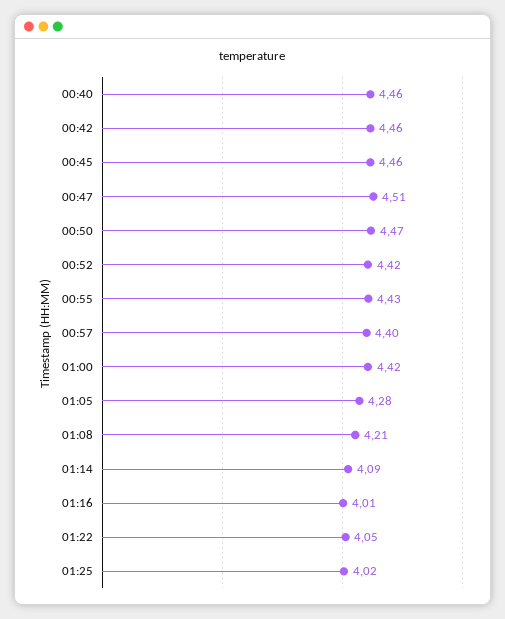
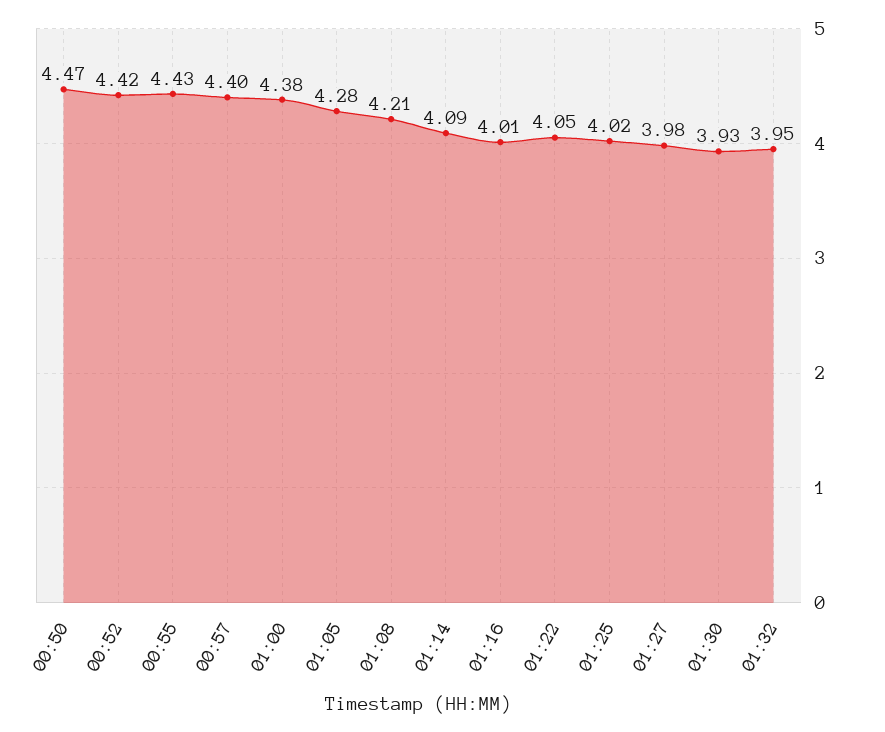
00:40: 4.46 -> none
00:42: 4.46 -> none
00:45: 4.46 -> none
00:47: 4.51 -> none
01:00: 4.42 -> 4.38
01:27: none -> 3.98
01:30: none -> 3.93
01:32: none -> 3.95

